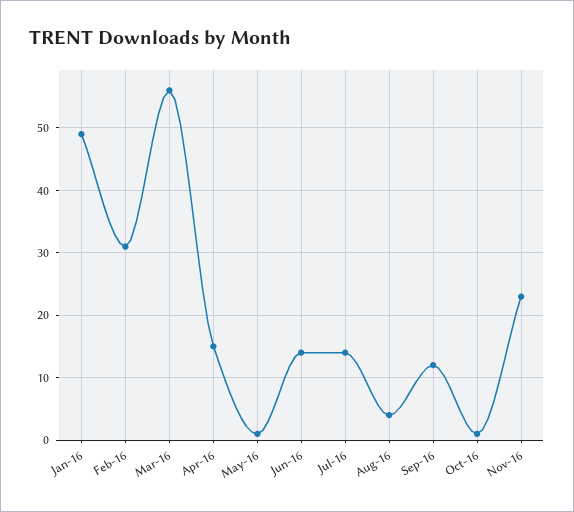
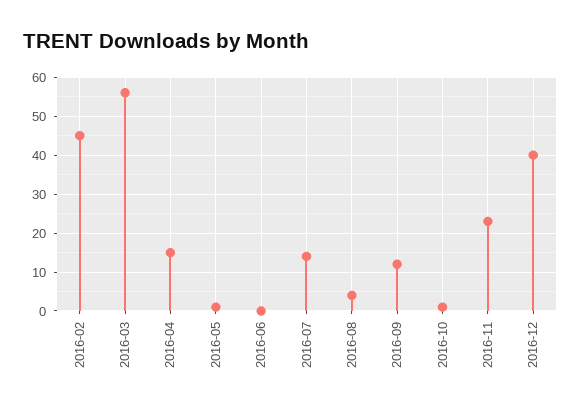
Jan-16: 49 -> none
Feb-16: 31 -> 45
Jun-16: 14 -> 0
2016-12: none -> 40

